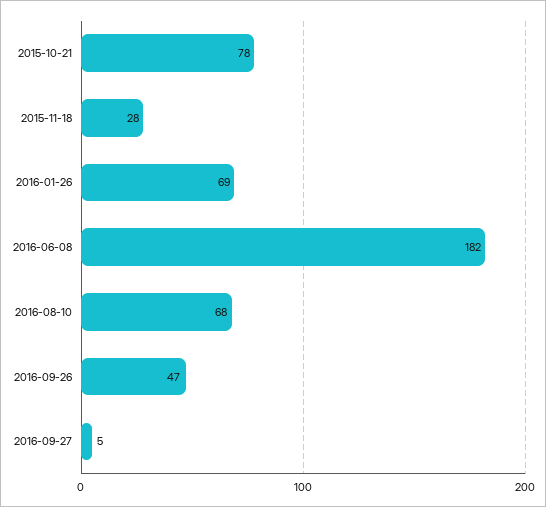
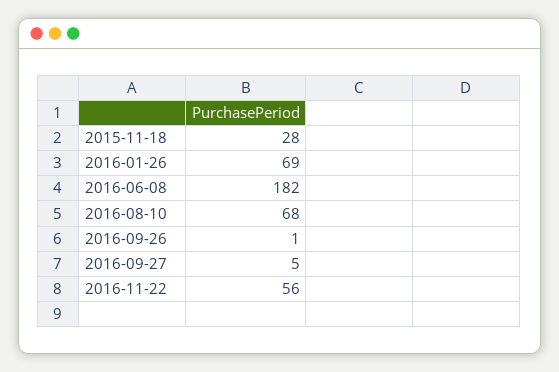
2015-10-21: 78 -> none
2016-09-26: 47 -> 1
2016-11-22: none -> 56

